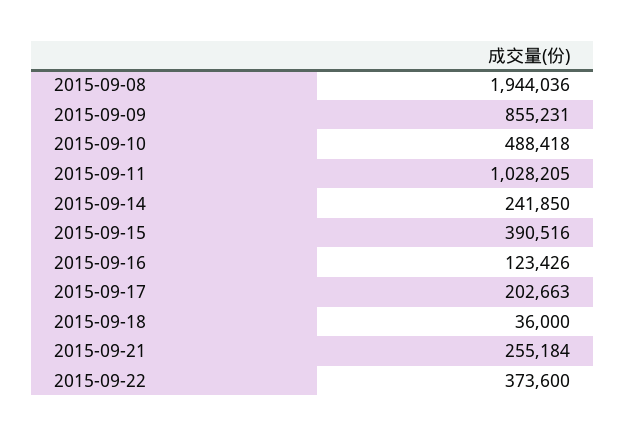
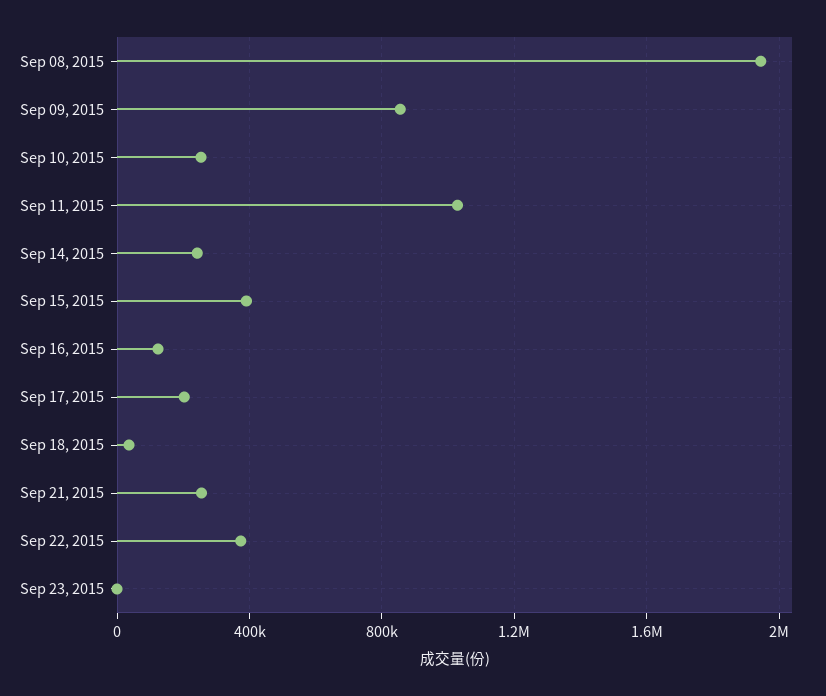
2015-09-10: 488418 -> 250000
Sep 23, 2015: none -> 0

